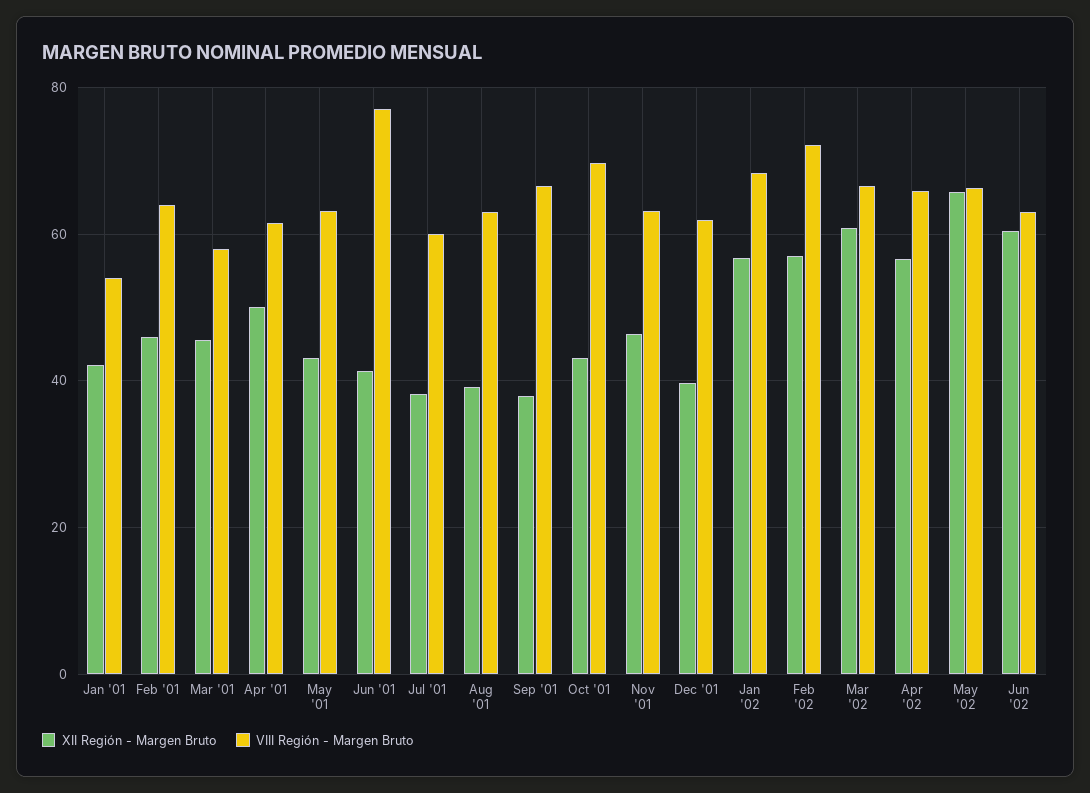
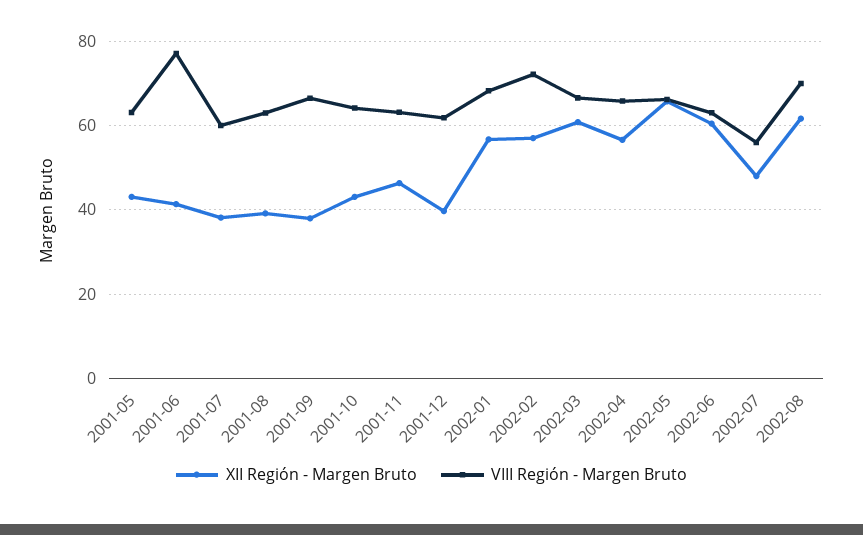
XII Región - Margen Bruto, Jan '01: 42 -> none
VIII Región - Margen Bruto, Jan '01: 54 -> none
XII Región - Margen Bruto, Feb '01: 46 -> none
VIII Región - Margen Bruto, Feb '01: 64 -> none
XII Región - Margen Bruto, Mar '01: 46 -> none
VIII Región - Margen Bruto, Mar '01: 58 -> none
XII Región - Margen Bruto, Apr '01: 50 -> none
VIII Región - Margen Bruto, Apr '01: 62 -> none
VIII Región - Margen Bruto, Oct '01: 70 -> 64
XII Región - Margen Bruto, 2002-07: none -> 48
VIII Región - Margen Bruto, 2002-07: none -> 56
XII Región - Margen Bruto, 2002-08: none -> 62
VIII Región - Margen Bruto, 2002-08: none -> 70

